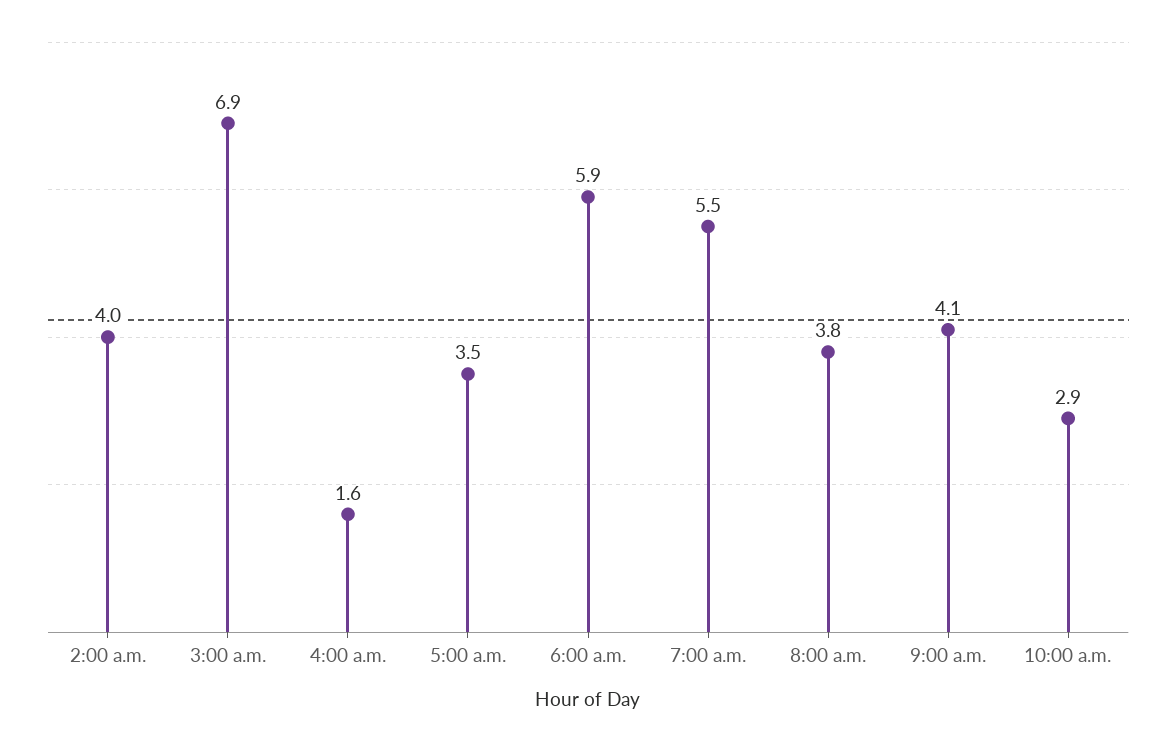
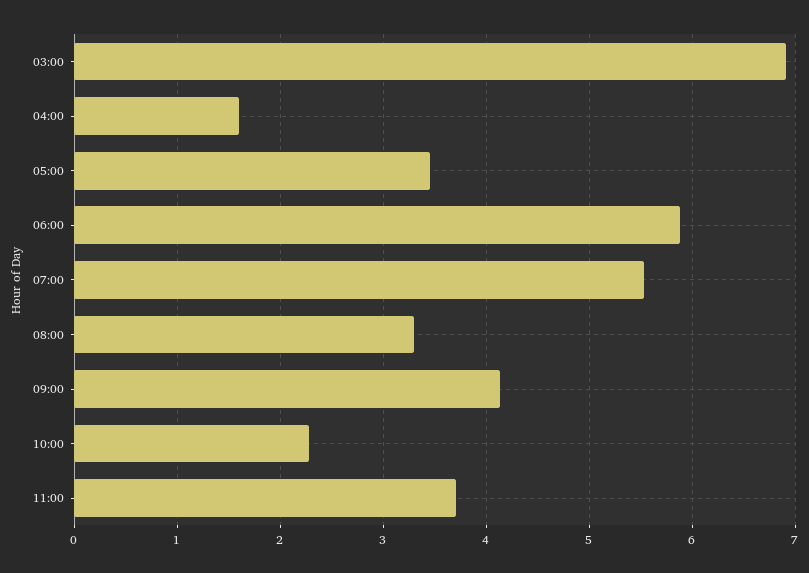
2:00 a.m.: 4 -> none
8:00 a.m.: 3.8 -> 3.3
10:00 a.m.: 2.9 -> 2.3
11:00: none -> 3.7

